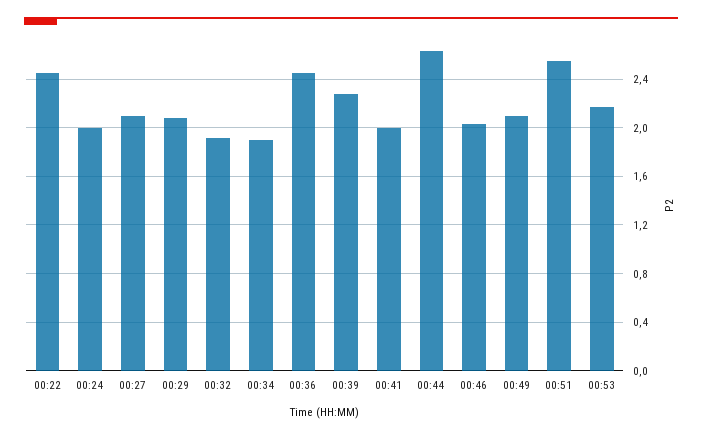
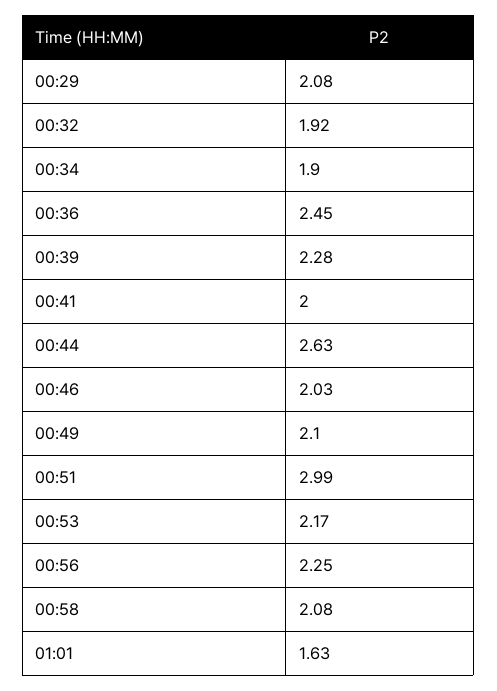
00:22: 2.45 -> none
00:24: 2 -> none
00:27: 2.1 -> none
00:51: 2.55 -> 2.99
00:56: none -> 2.25
00:58: none -> 2.08
01:01: none -> 1.63

